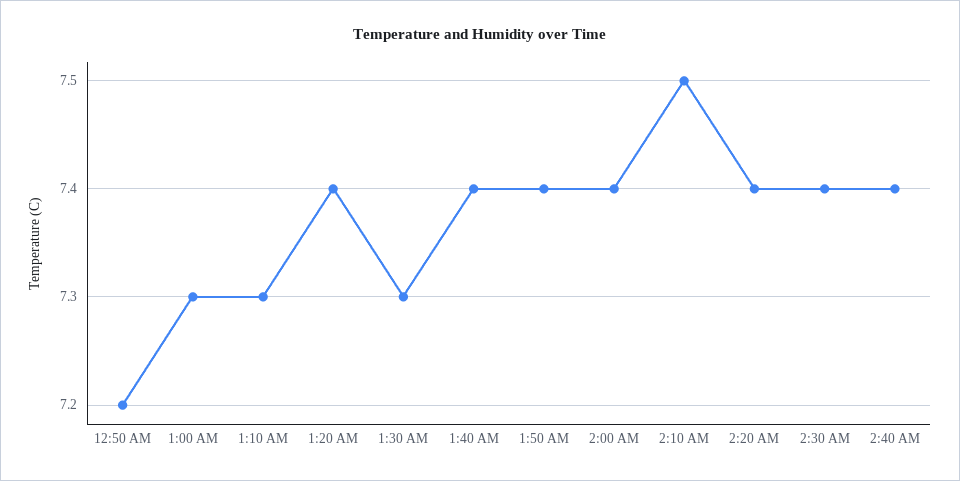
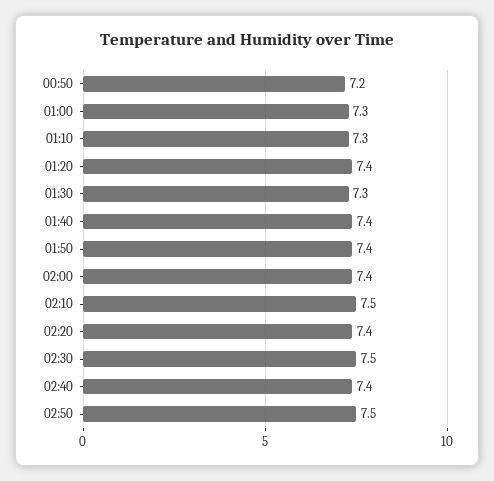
2:30 AM: 7.4 -> 7.5
02:50: none -> 7.5

